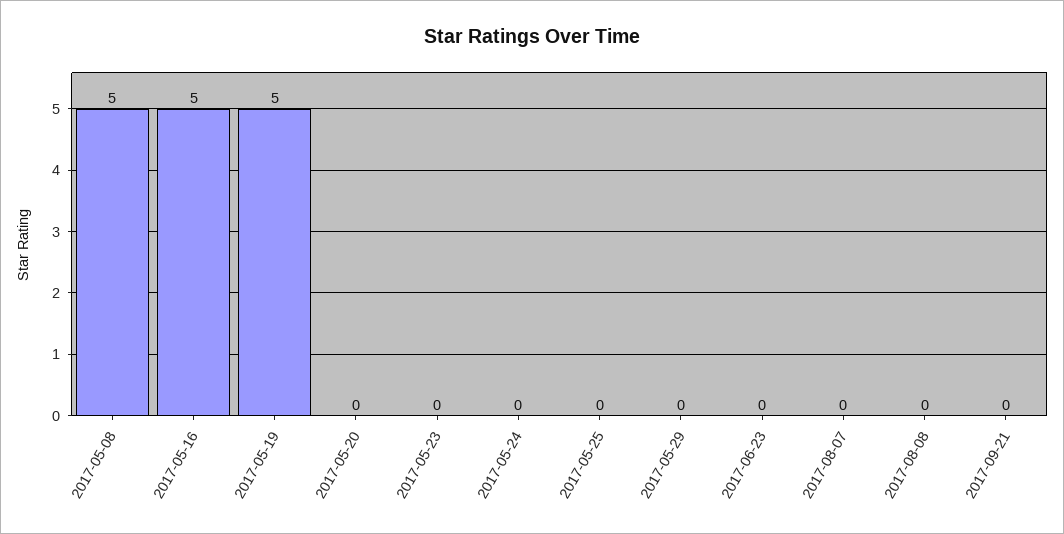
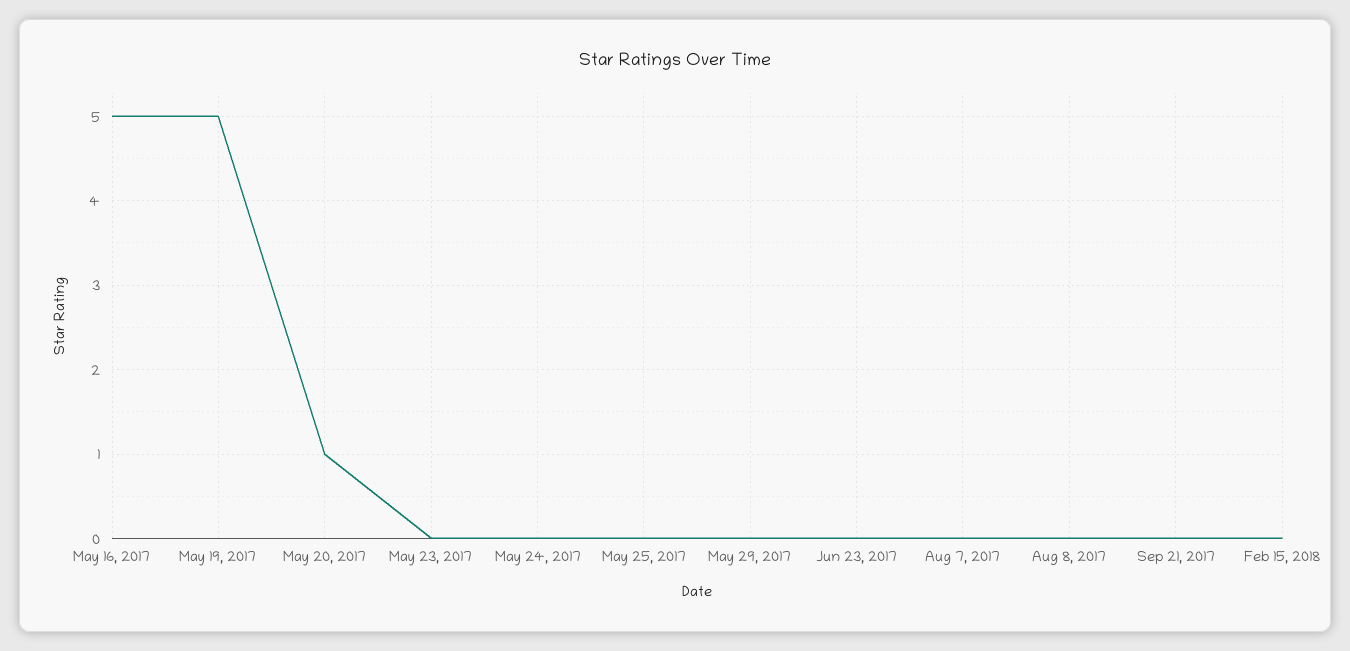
2017-05-08: 5 -> none
2017-05-20: 0 -> 1
Feb 15, 2018: none -> 0

